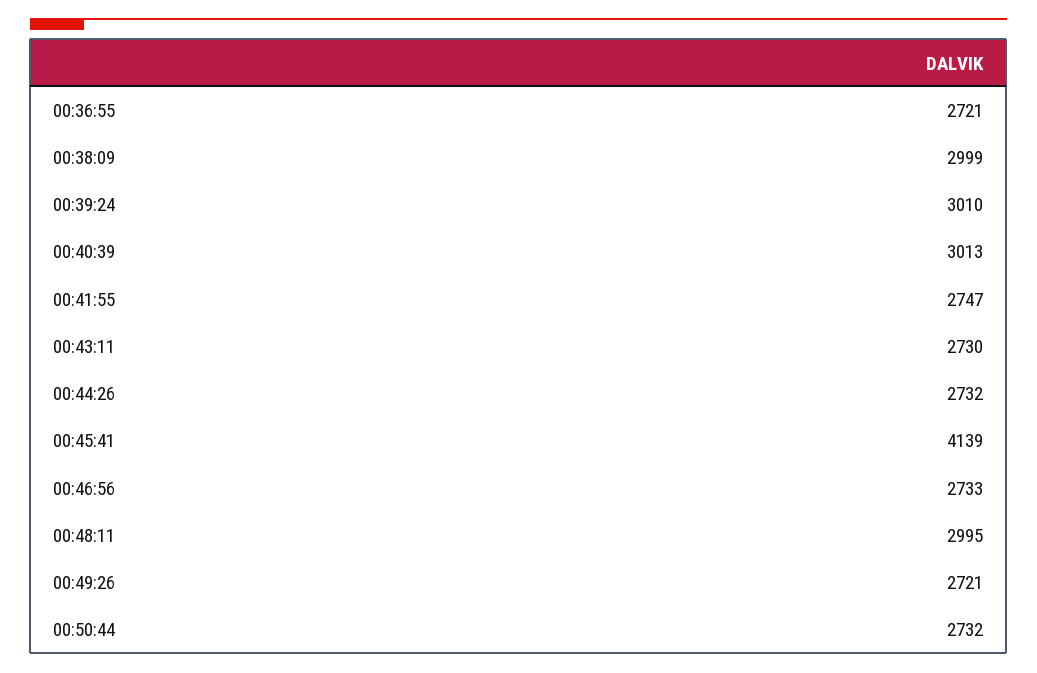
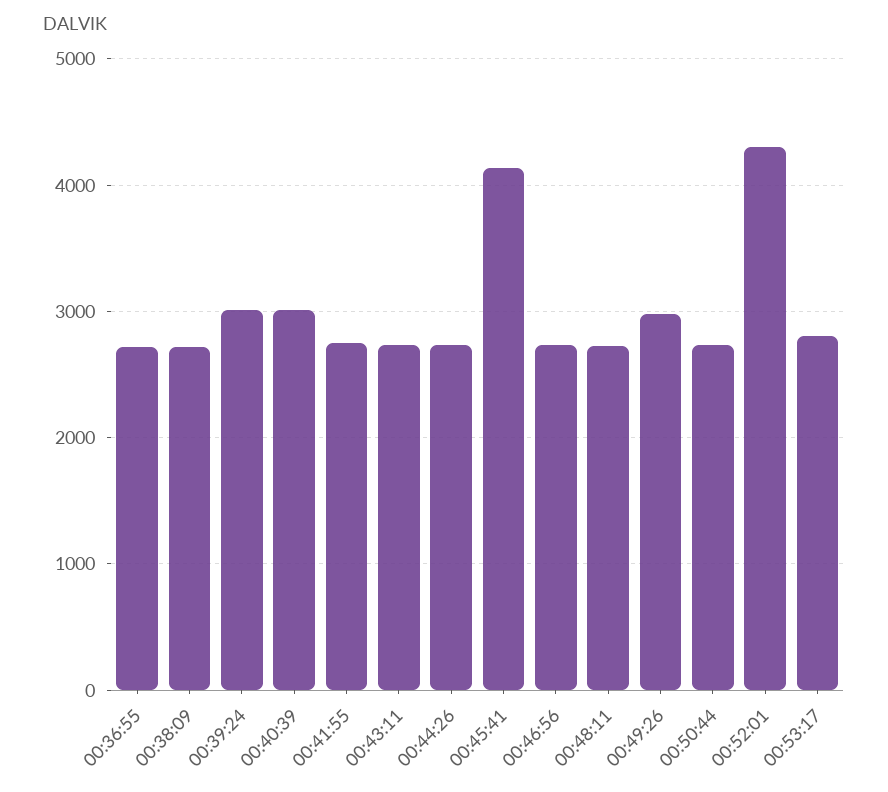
00:38:09: 2999 -> 2700
00:48:11: 2995 -> 2700
00:49:26: 2721 -> 3000
00:52:01: none -> 4300
00:53:17: none -> 2800

